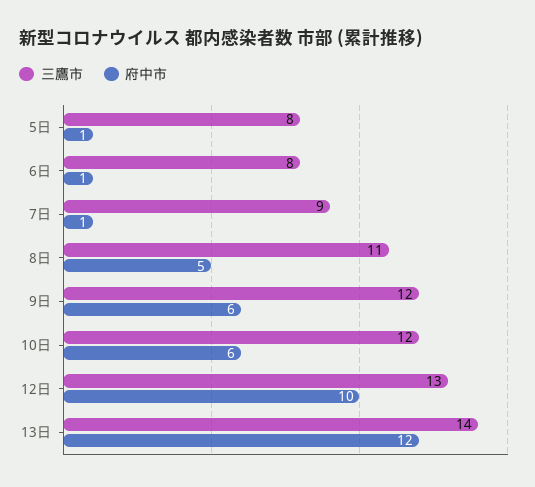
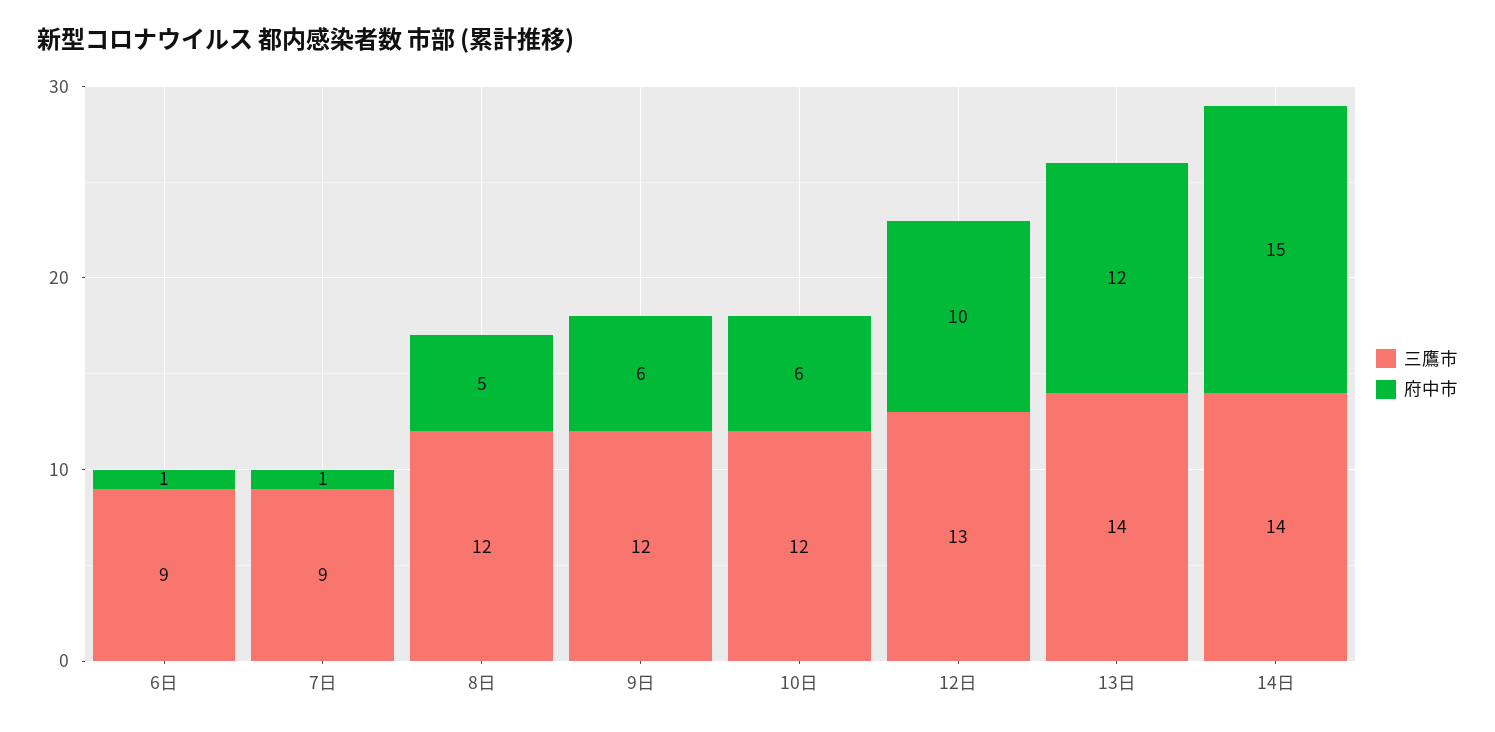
三鷹市, 5日: 8 -> none
府中市, 5日: 1 -> none
三鷹市, 6日: 8 -> 9
三鷹市, 8日: 11 -> 12
三鷹市, 14日: none -> 14
府中市, 14日: none -> 15

